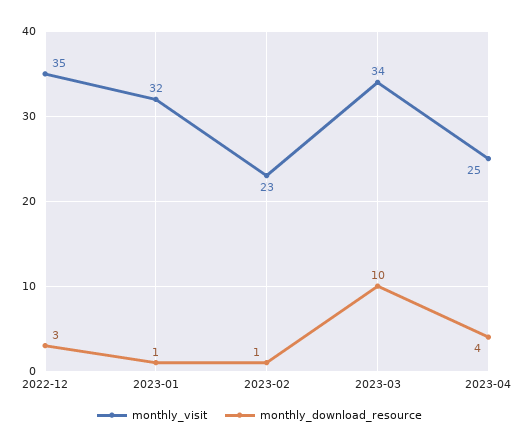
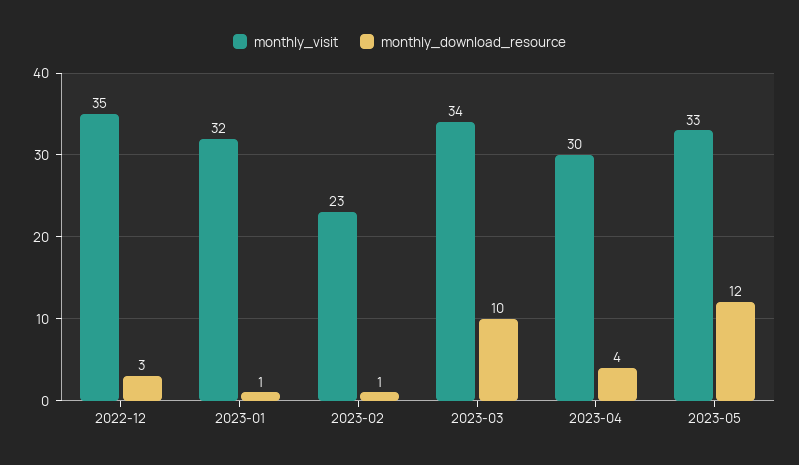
monthly_visit, 2023-04: 25 -> 30
monthly_visit, 2023-05: none -> 33
monthly_download_resource, 2023-05: none -> 12

